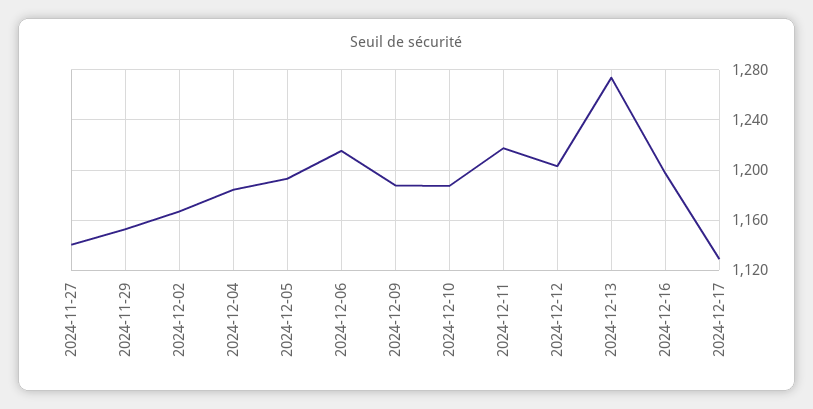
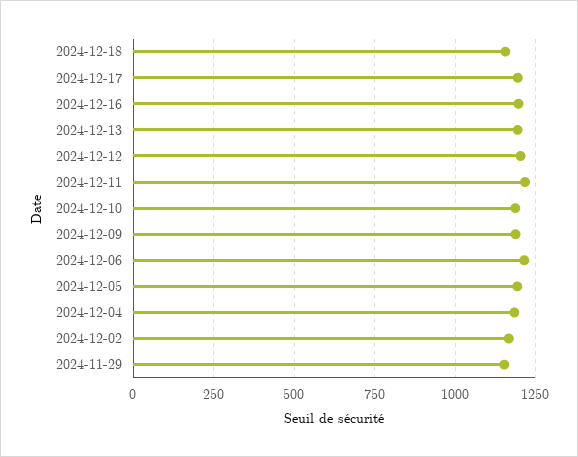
2024-11-27: 1140 -> none
2024-12-13: 1275 -> 1200
2024-12-17: 1130 -> 1200
2024-12-18: none -> 1150

